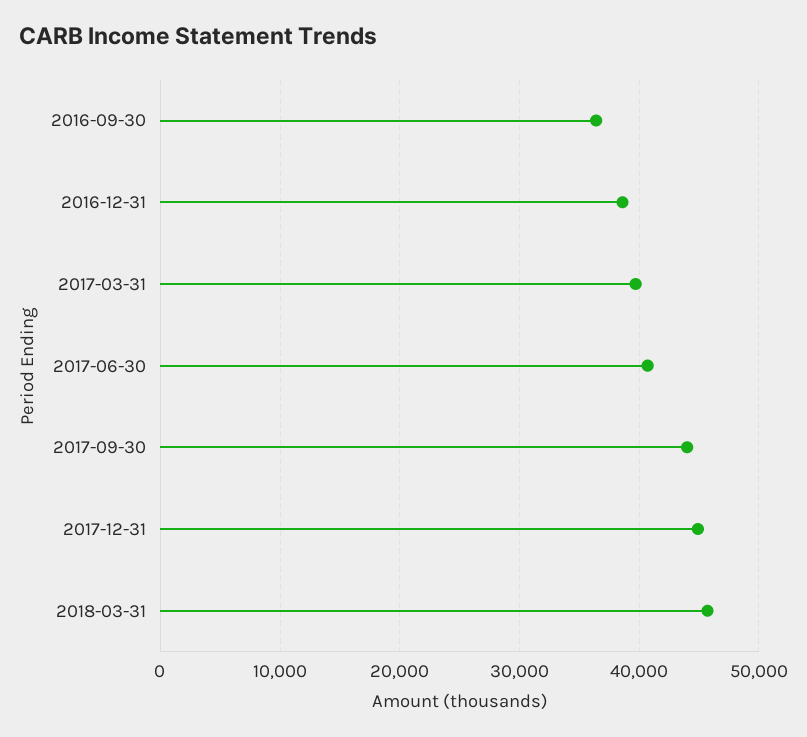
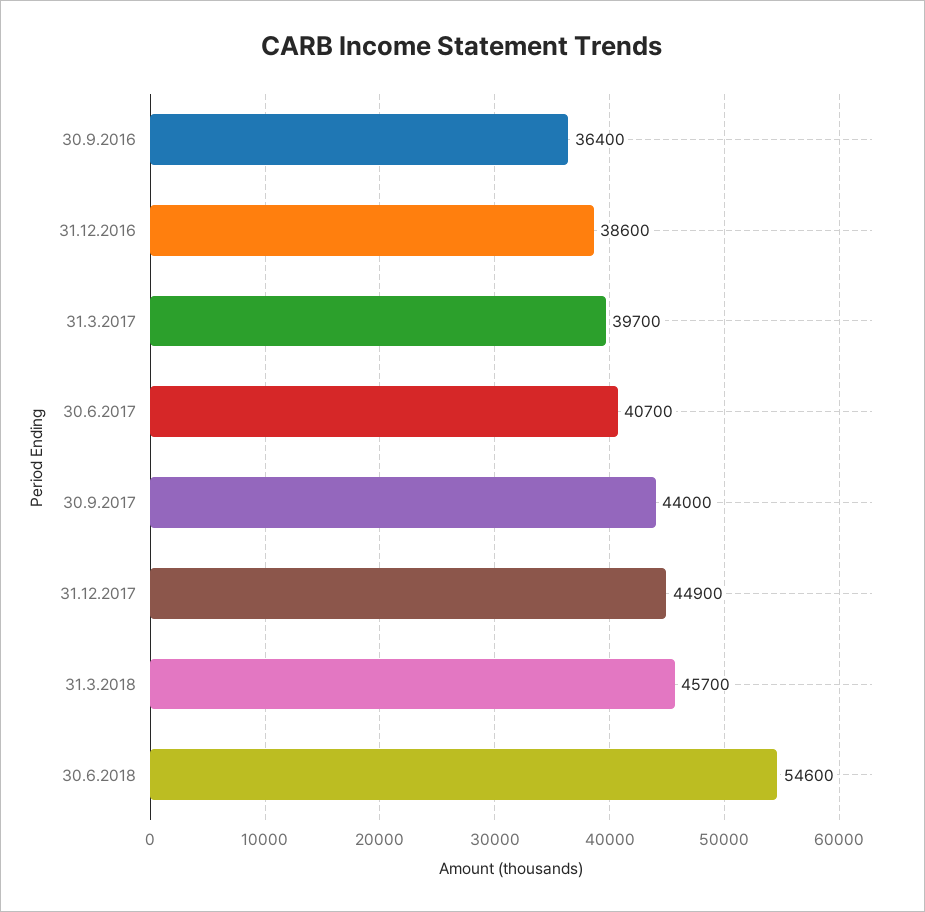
30.6.2018: none -> 54600

